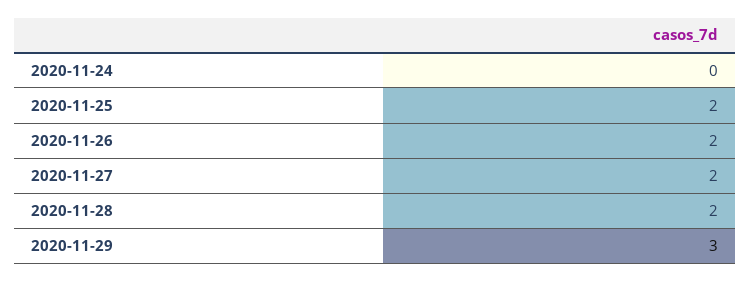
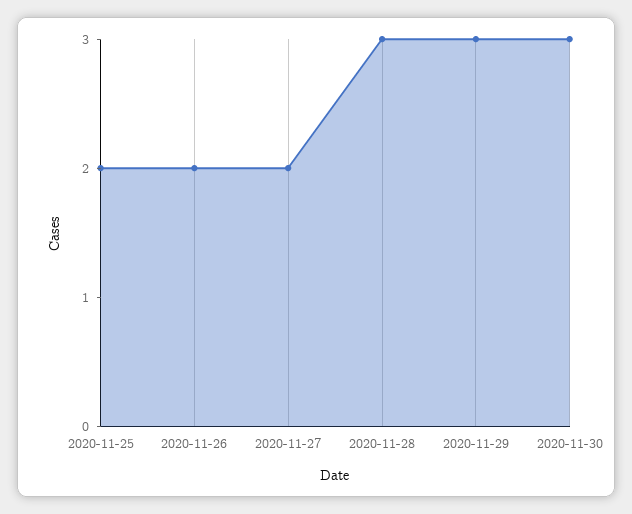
2020-11-24: 0 -> none
2020-11-28: 2 -> 3
2020-11-30: none -> 3

